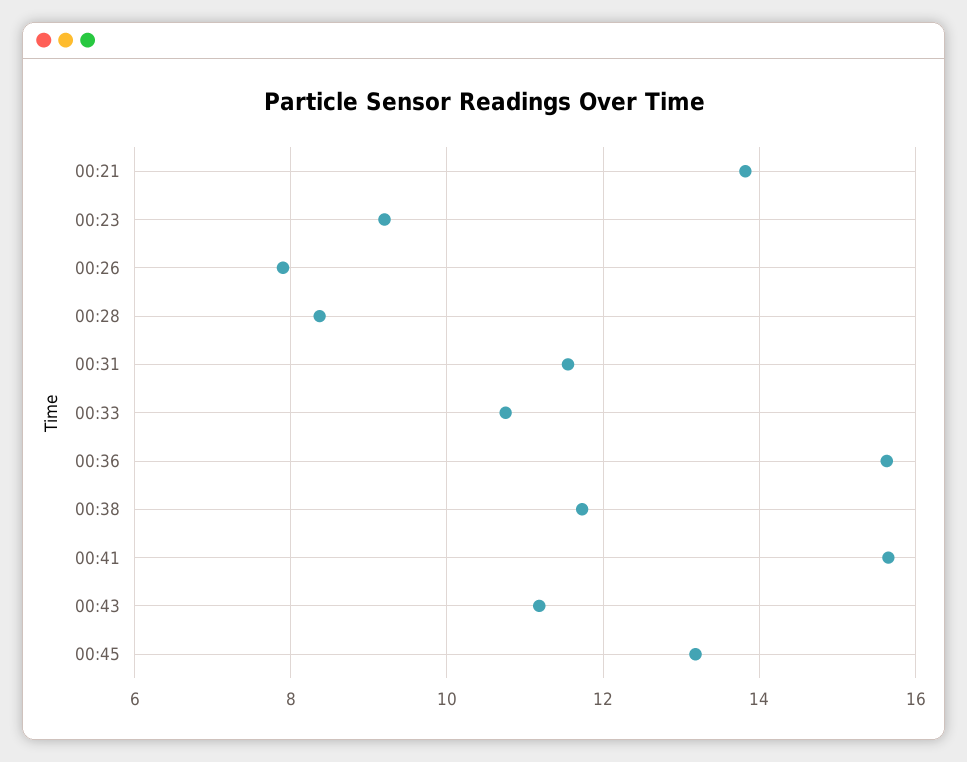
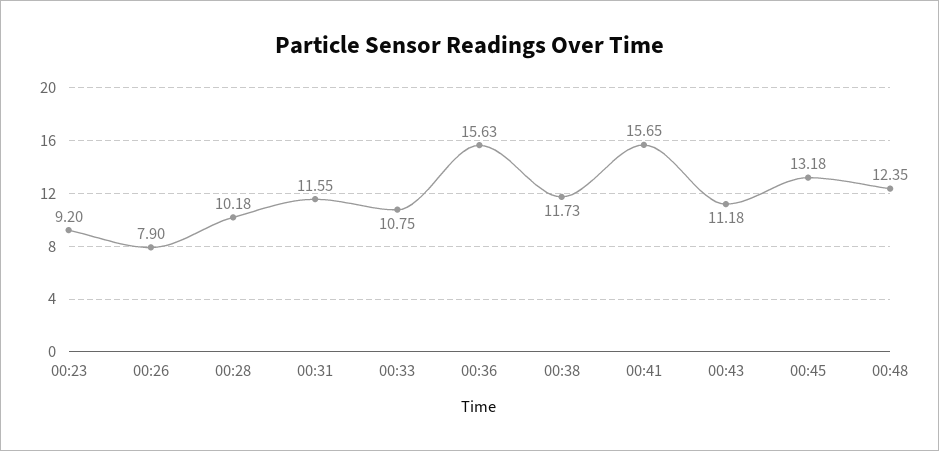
00:21: 13.8 -> none
00:28: 8.4 -> 10.18
00:48: none -> 12.35

